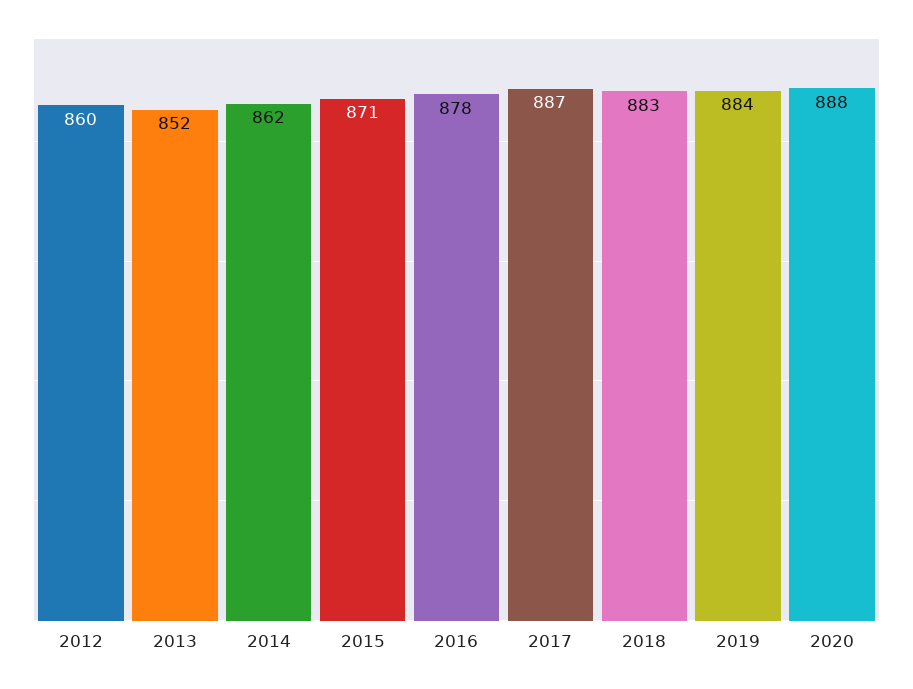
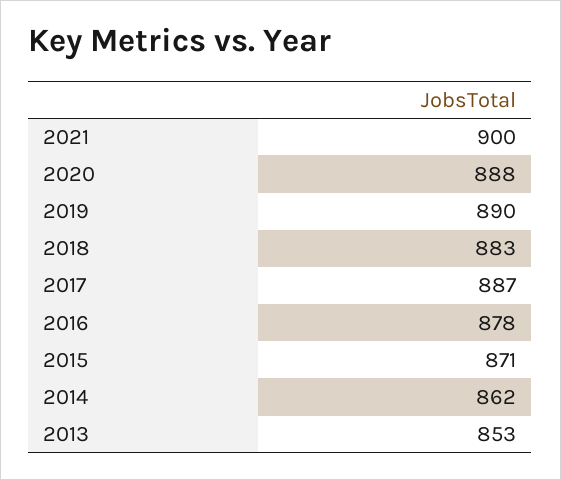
2012: 860 -> none
2013: 852 -> 853
2019: 884 -> 890
2021: none -> 900

